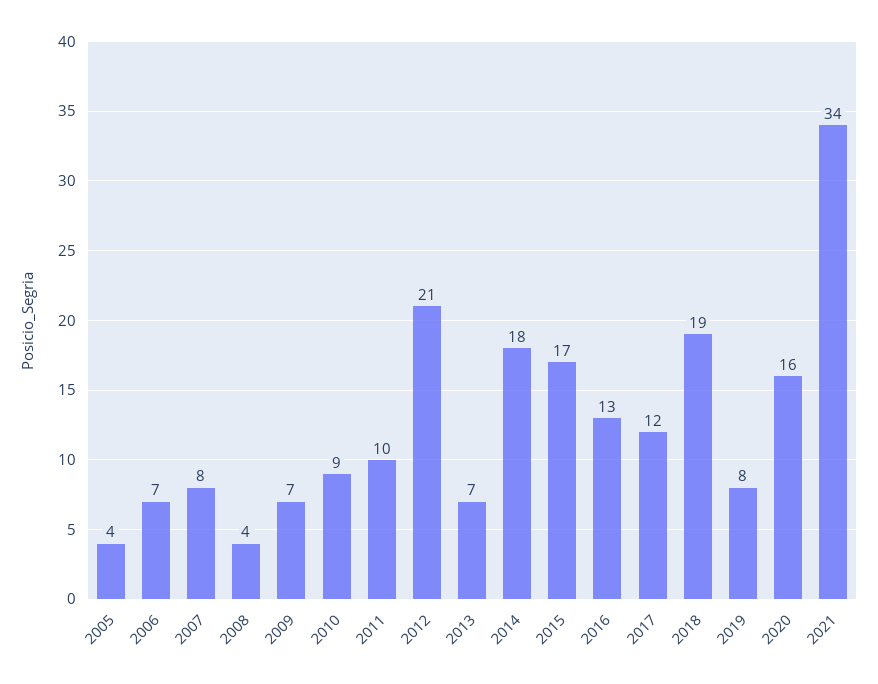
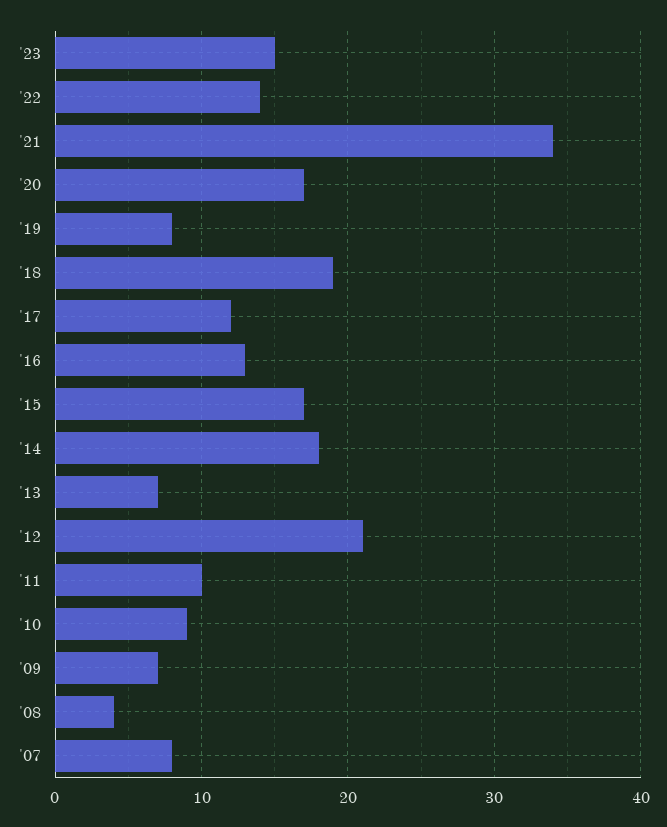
2005: 4 -> none
2006: 7 -> none
2020: 16 -> 17
'23: none -> 15
'22: none -> 14

